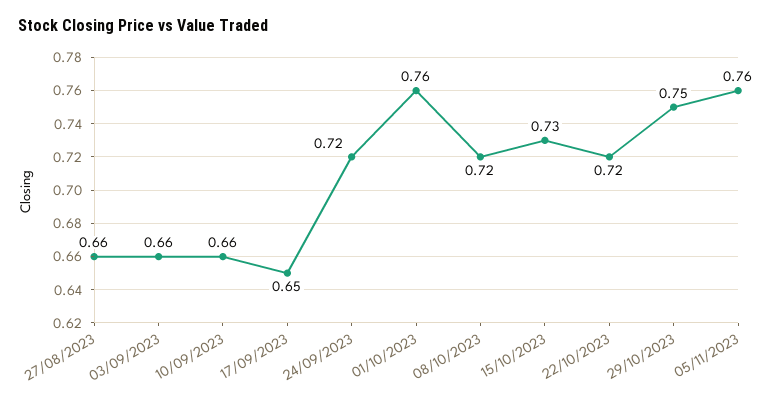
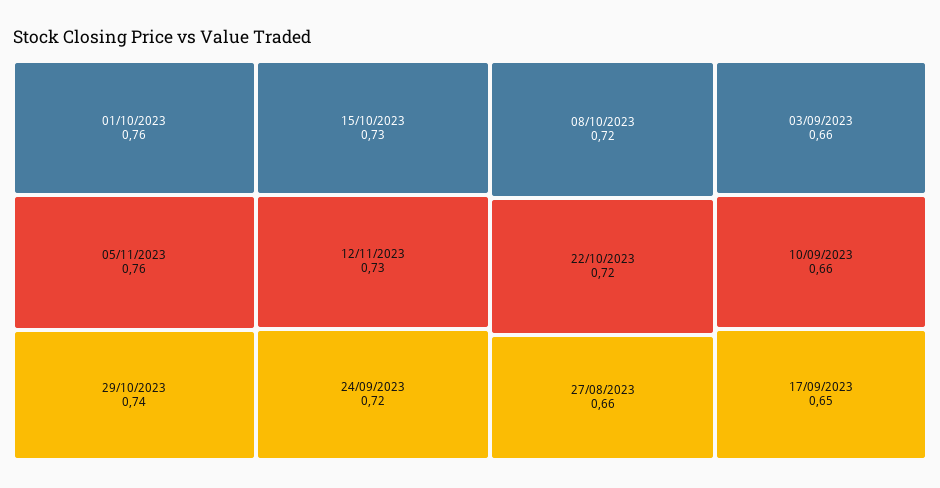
29/10/2023: 0.75 -> 0.74
12/11/2023: none -> 0.73

